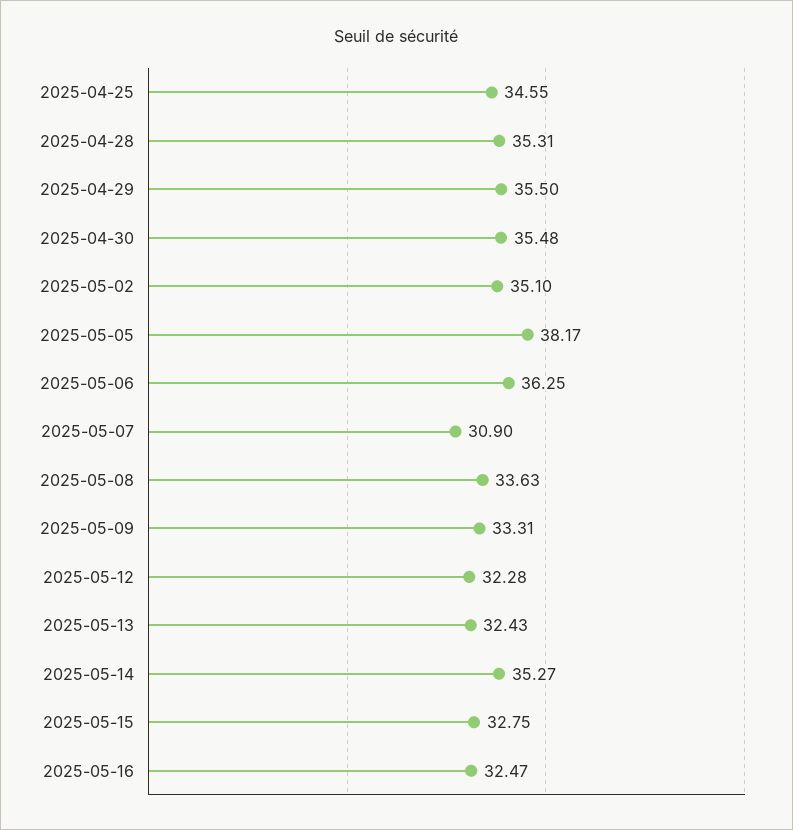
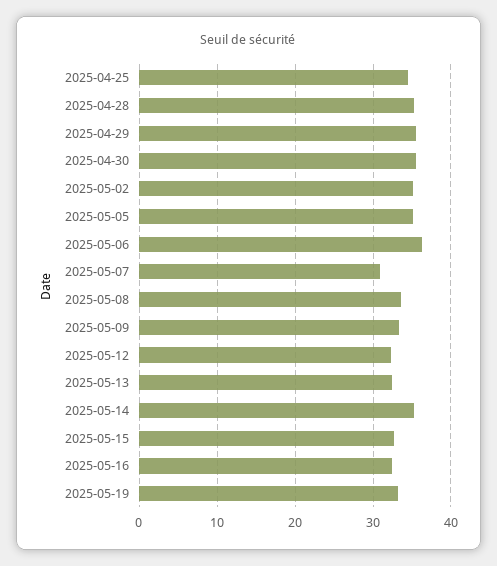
2025-05-05: 38.17 -> 35
2025-05-19: none -> 33

